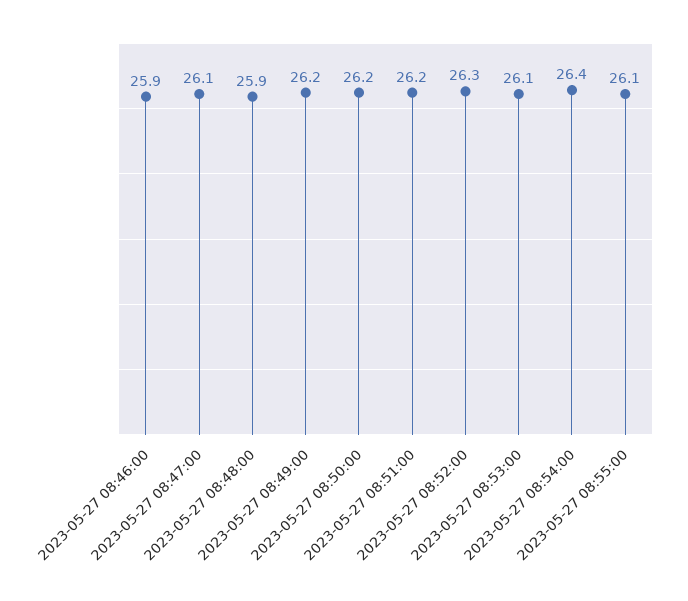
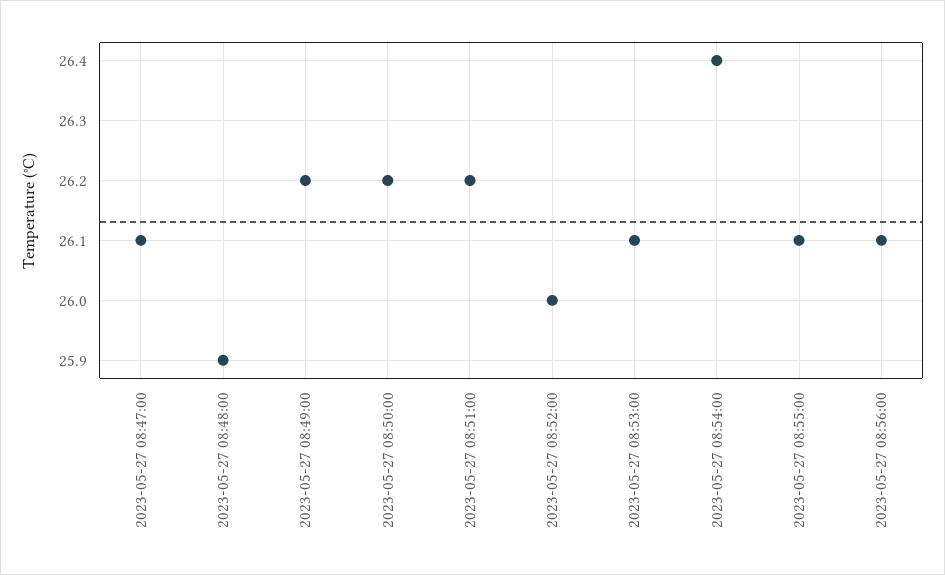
2023-05-27 08:46:00: 25.9 -> none
2023-05-27 08:52:00: 26.3 -> 26
2023-05-27 08:56:00: none -> 26.1

